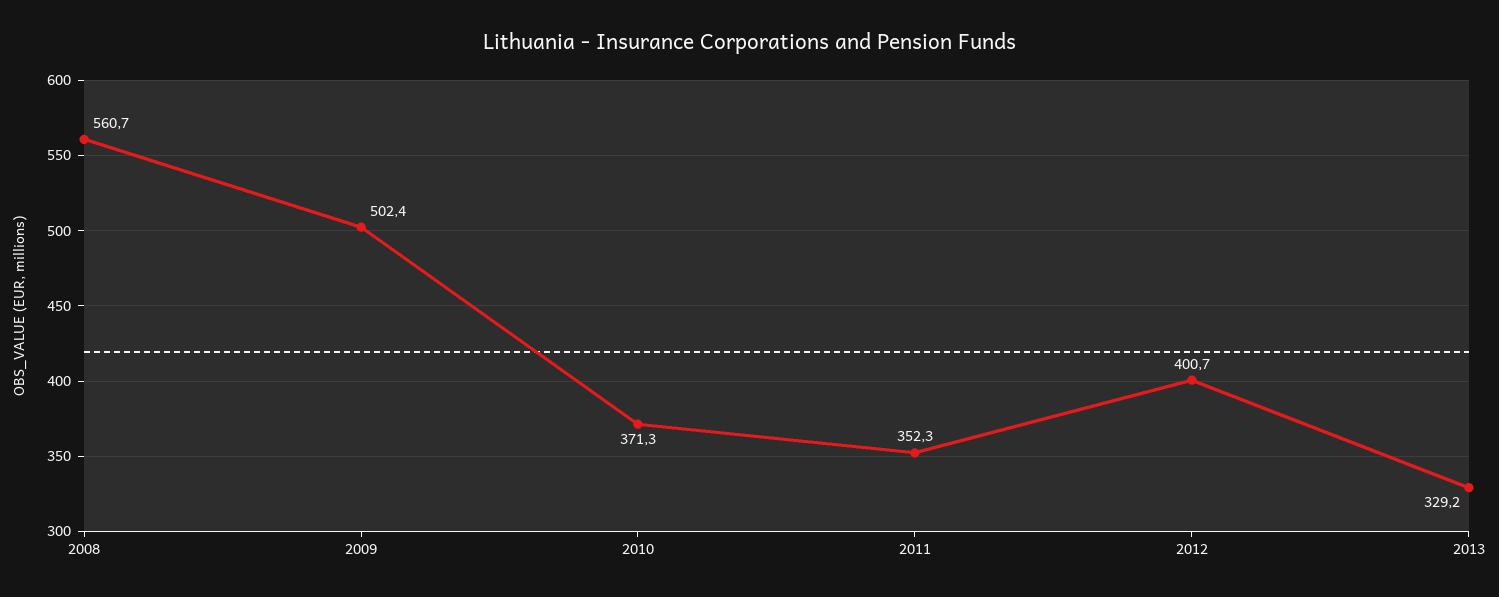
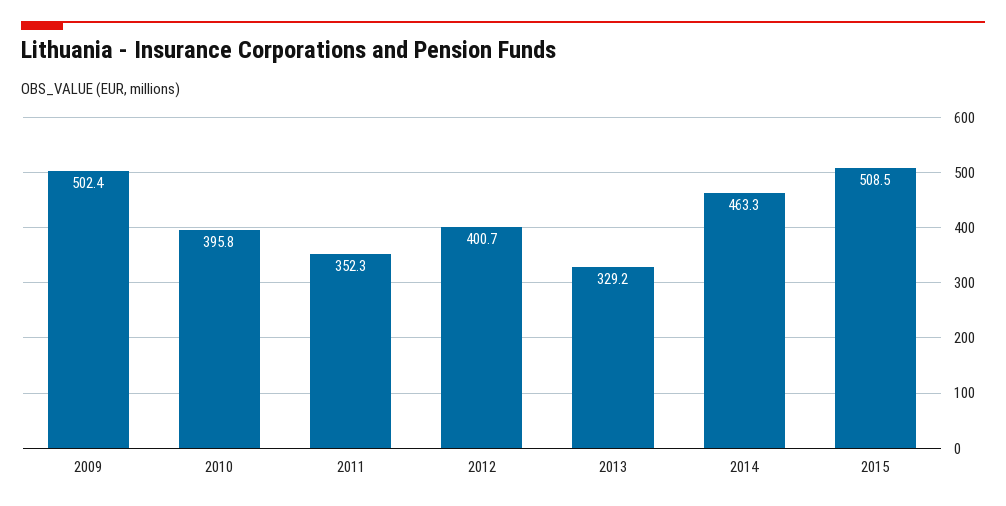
2008: 560.7 -> none
2010: 371.3 -> 395.8
2014: none -> 463.3
2015: none -> 508.5

